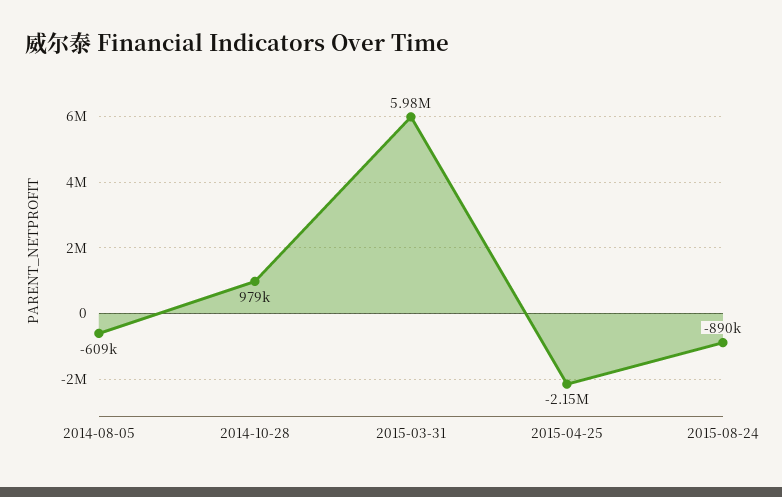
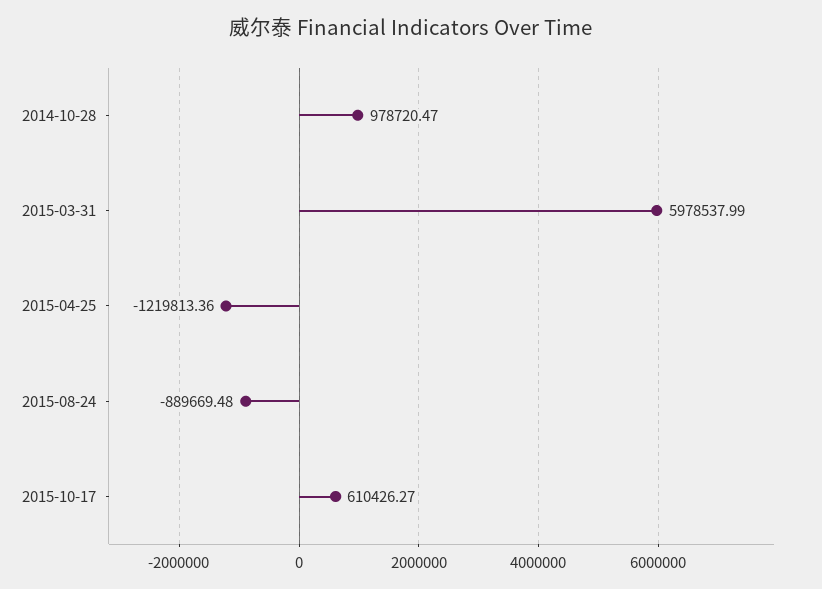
2014-08-05: -609000 -> none
2015-04-25: -2150000 -> -1219813.36
2015-10-17: none -> 610426.27

